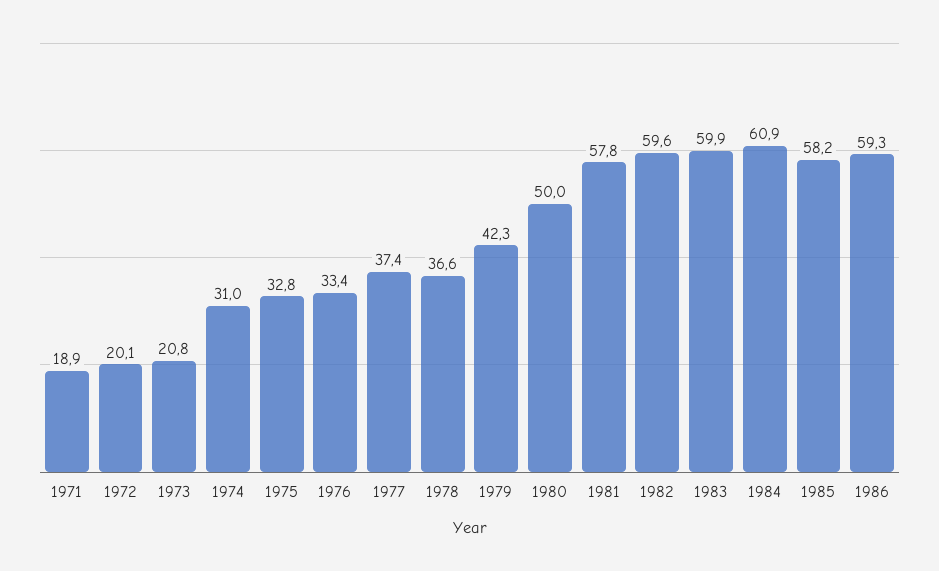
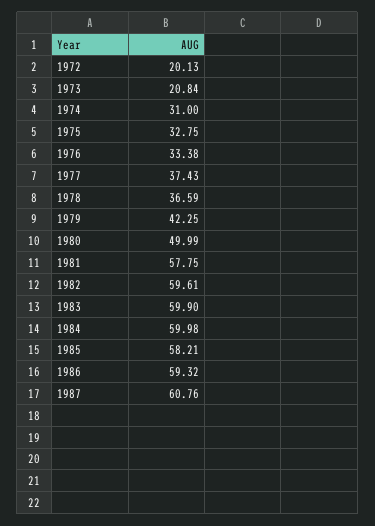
1971: 18.9 -> none
1984: 60.9 -> 59.98
1987: none -> 60.76

